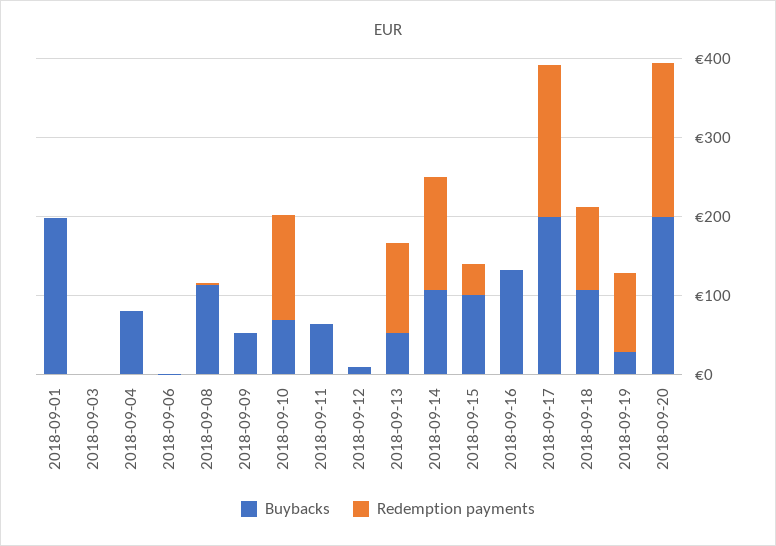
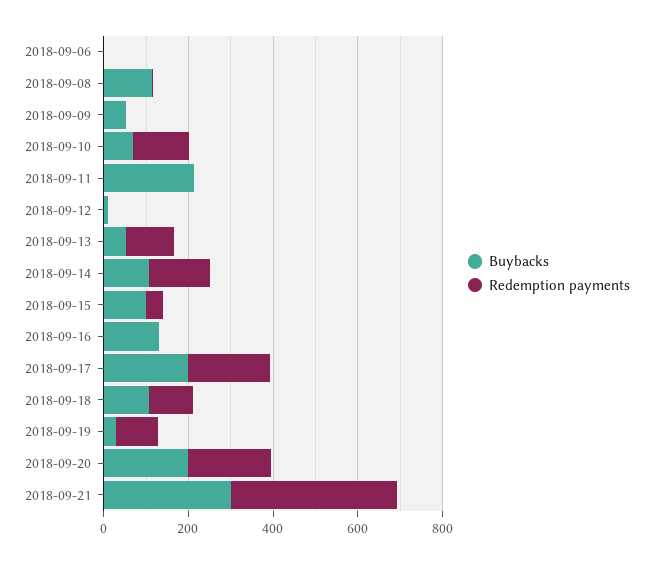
Buybacks, 2018-09-01: 200 -> none
Redemption payments, 2018-09-01: 0 -> none
Buybacks, 2018-09-03: 0 -> none
Redemption payments, 2018-09-03: 0 -> none
Buybacks, 2018-09-04: 80 -> none
Redemption payments, 2018-09-04: 0 -> none
Buybacks, 2018-09-11: 60 -> 200
Buybacks, 2018-09-21: none -> 300
Redemption payments, 2018-09-21: none -> 400

